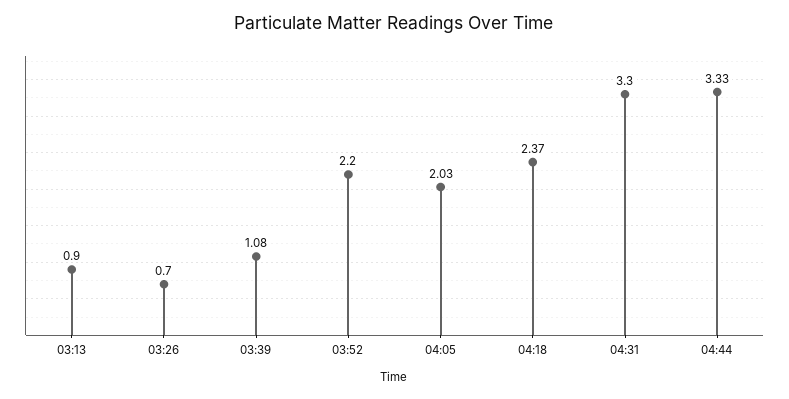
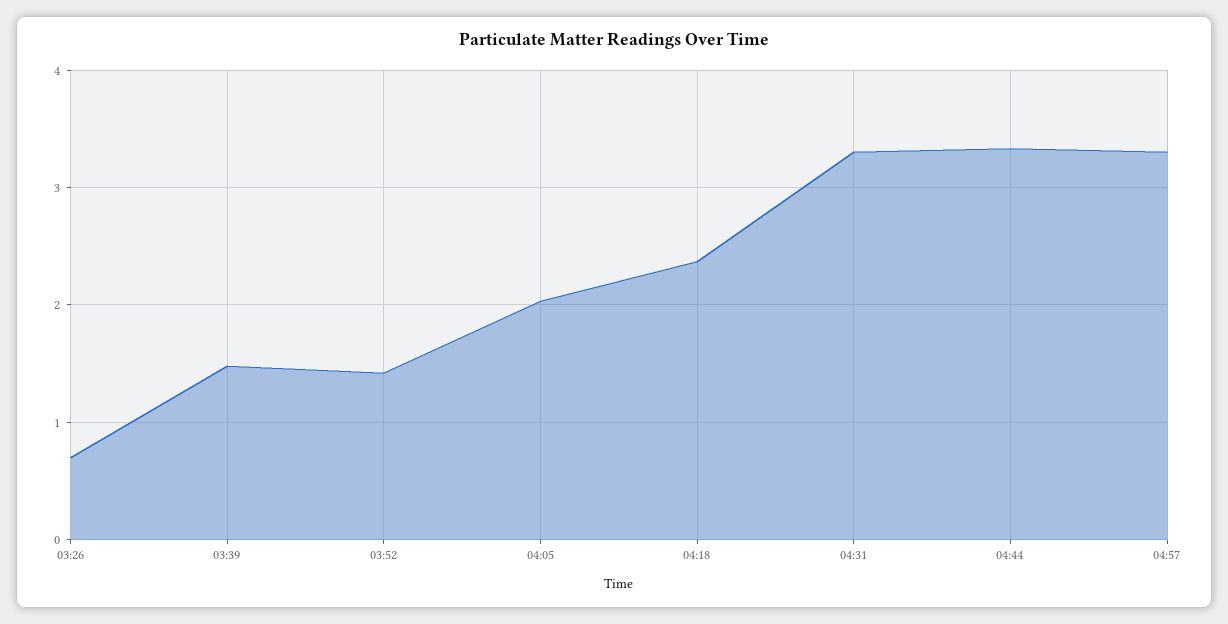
03:13: 0.9 -> none
03:39: 1.08 -> 1.5
03:52: 2.2 -> 1.4
04:57: none -> 3.3

